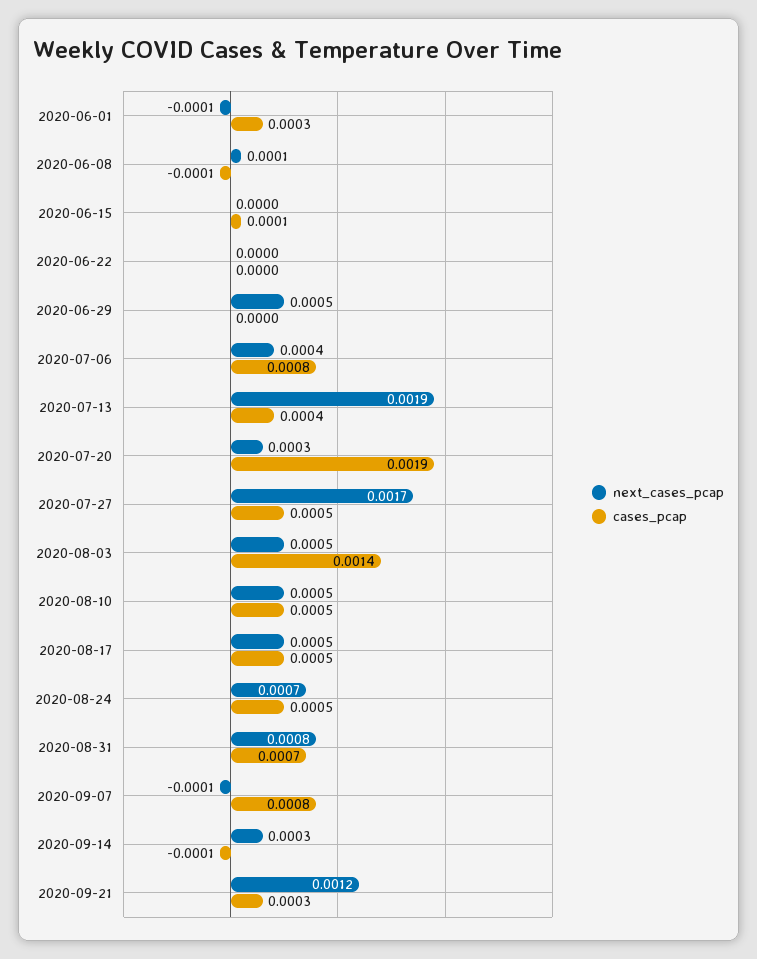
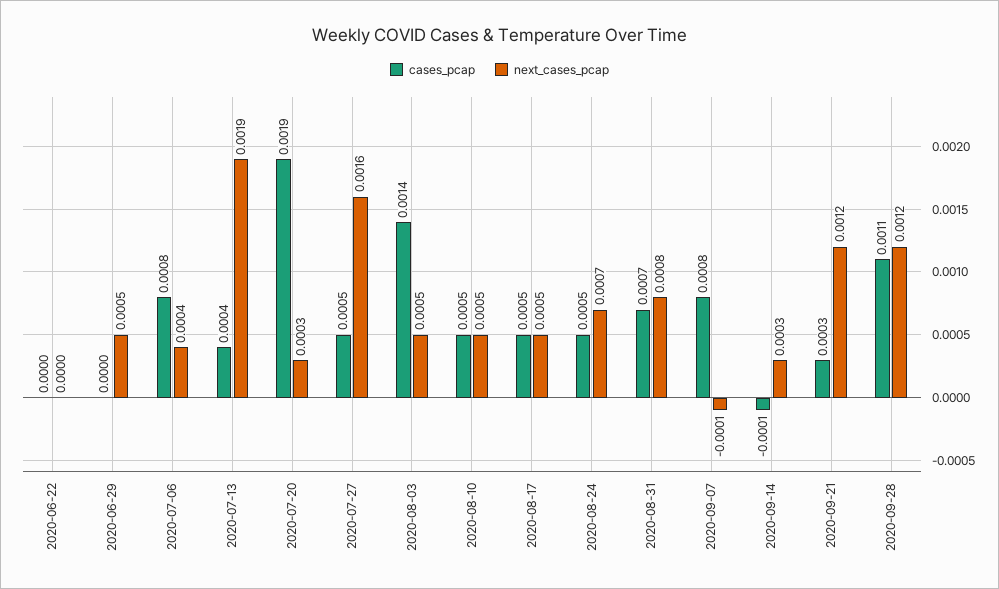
next_cases_pcap, 2020-06-01: -0.0001 -> none
cases_pcap, 2020-06-01: 0.0003 -> none
next_cases_pcap, 2020-06-08: 0.0001 -> none
cases_pcap, 2020-06-08: -0.0001 -> none
next_cases_pcap, 2020-06-15: 0 -> none
cases_pcap, 2020-06-15: 0.0001 -> none
next_cases_pcap, 2020-07-27: 0.0017 -> 0.0016
cases_pcap, 2020-09-28: none -> 0.0011
next_cases_pcap, 2020-09-28: none -> 0.0012

